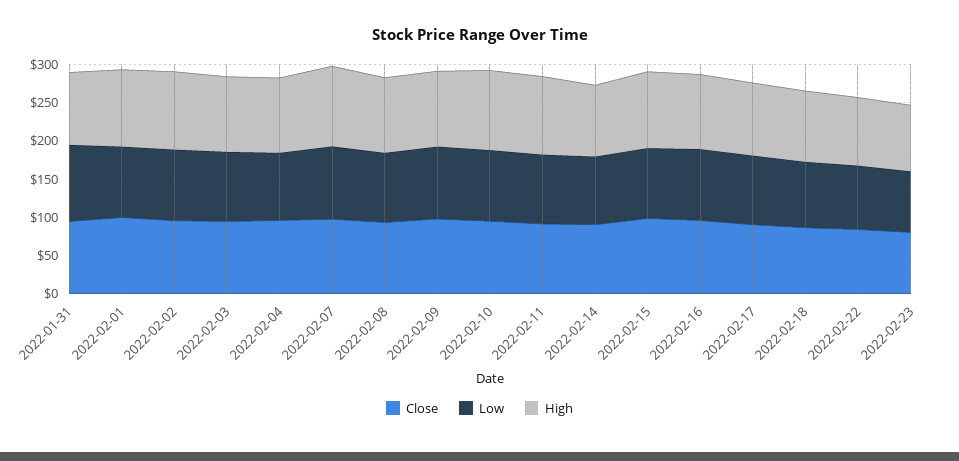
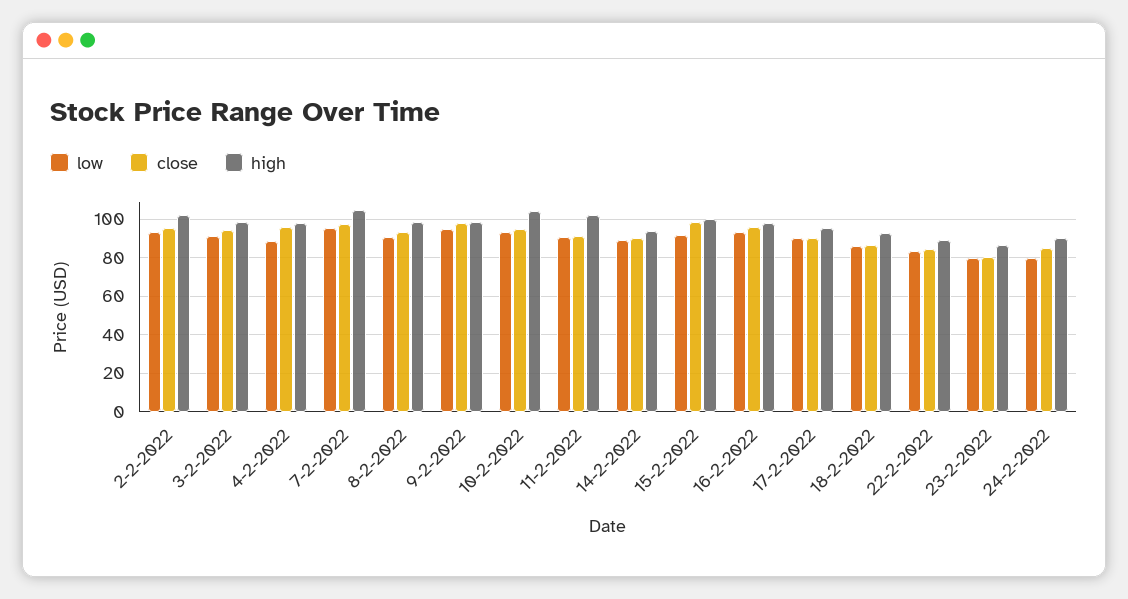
Close, 2022-01-31: 100 -> none
Low, 2022-01-31: 100 -> none
High, 2022-01-31: 100 -> none
Close, 2022-02-01: 100 -> none
Low, 2022-02-01: 100 -> none
High, 2022-02-01: 100 -> none
Low, 24-2-2022: none -> 80
Close, 24-2-2022: none -> 85
High, 24-2-2022: none -> 90

